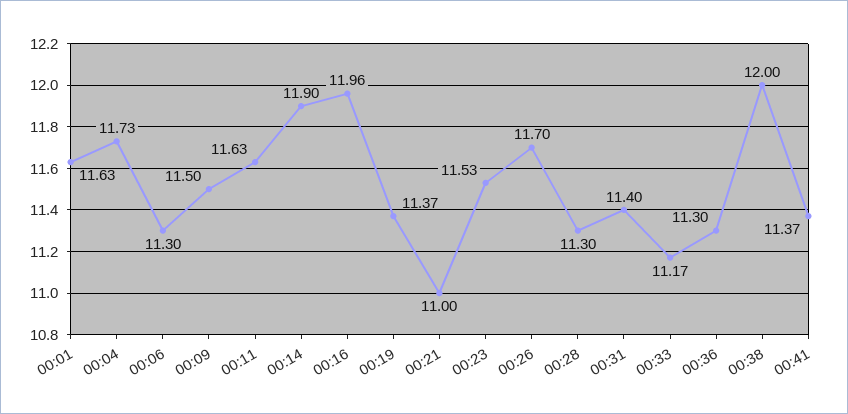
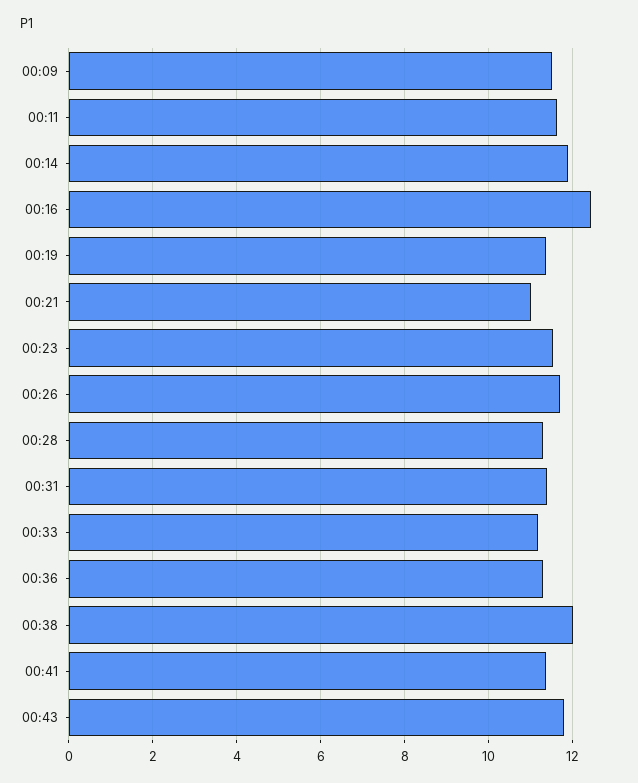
00:01: 11.63 -> none
00:04: 11.73 -> none
00:06: 11.3 -> none
00:16: 11.96 -> 12.4
00:43: none -> 11.8

